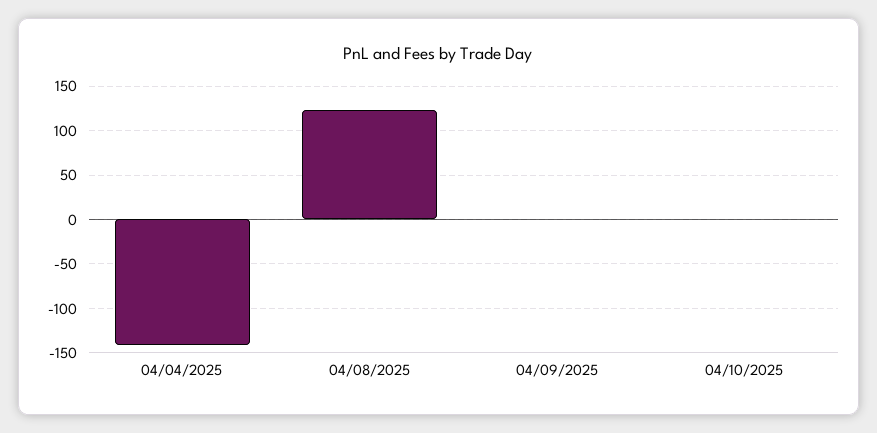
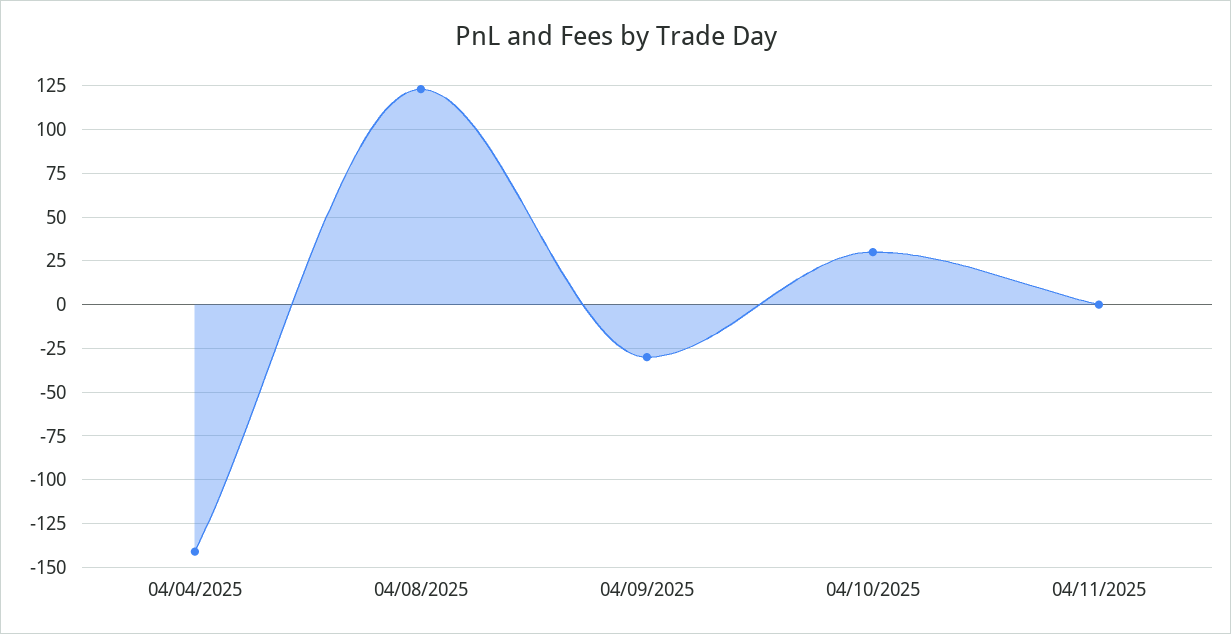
04/09/2025: 0 -> -30
04/10/2025: 0 -> 30
04/11/2025: none -> 0

